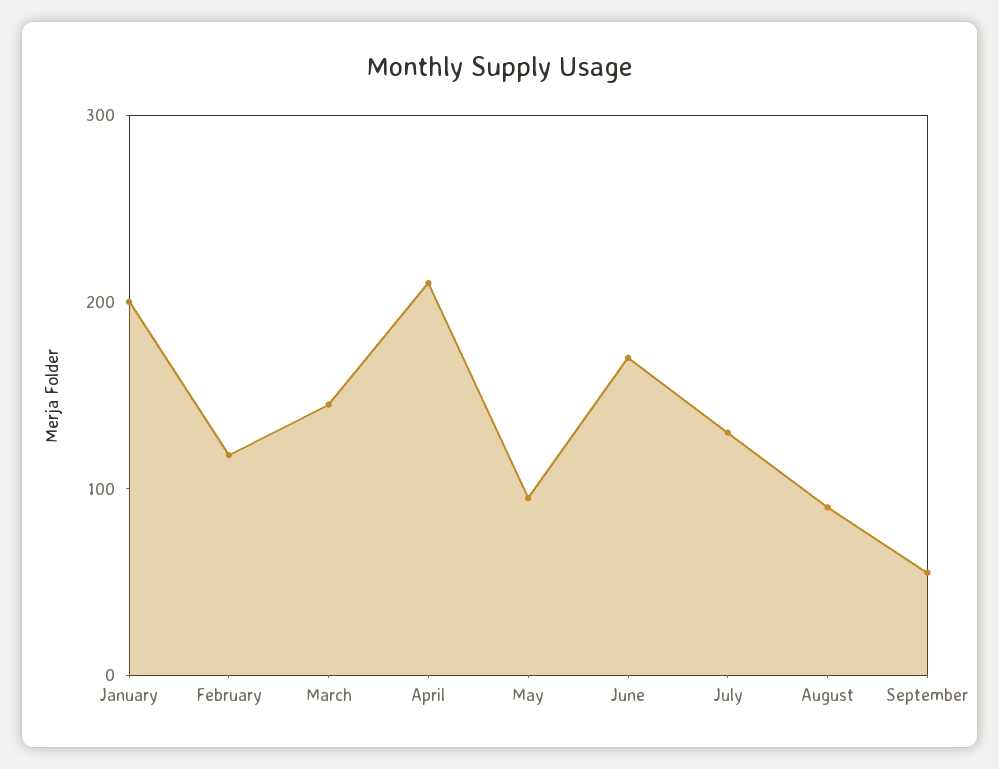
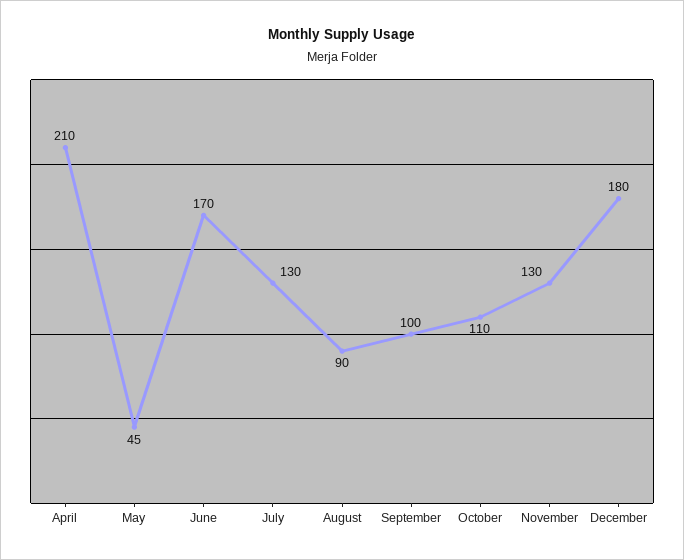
January: 200 -> none
February: 120 -> none
March: 140 -> none
May: 100 -> 45
September: 60 -> 100
October: none -> 110
November: none -> 130
December: none -> 180

